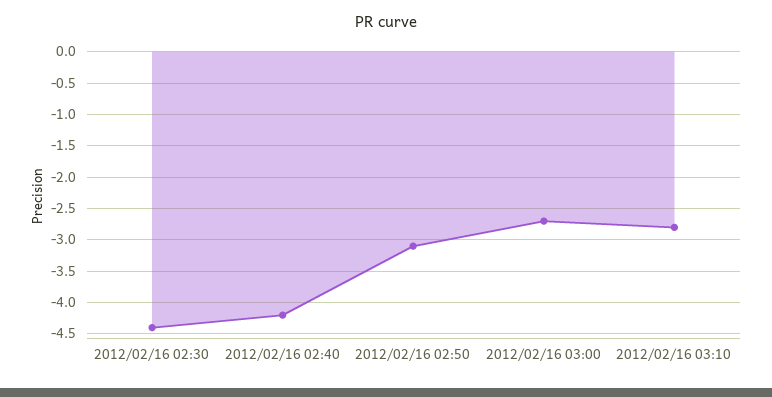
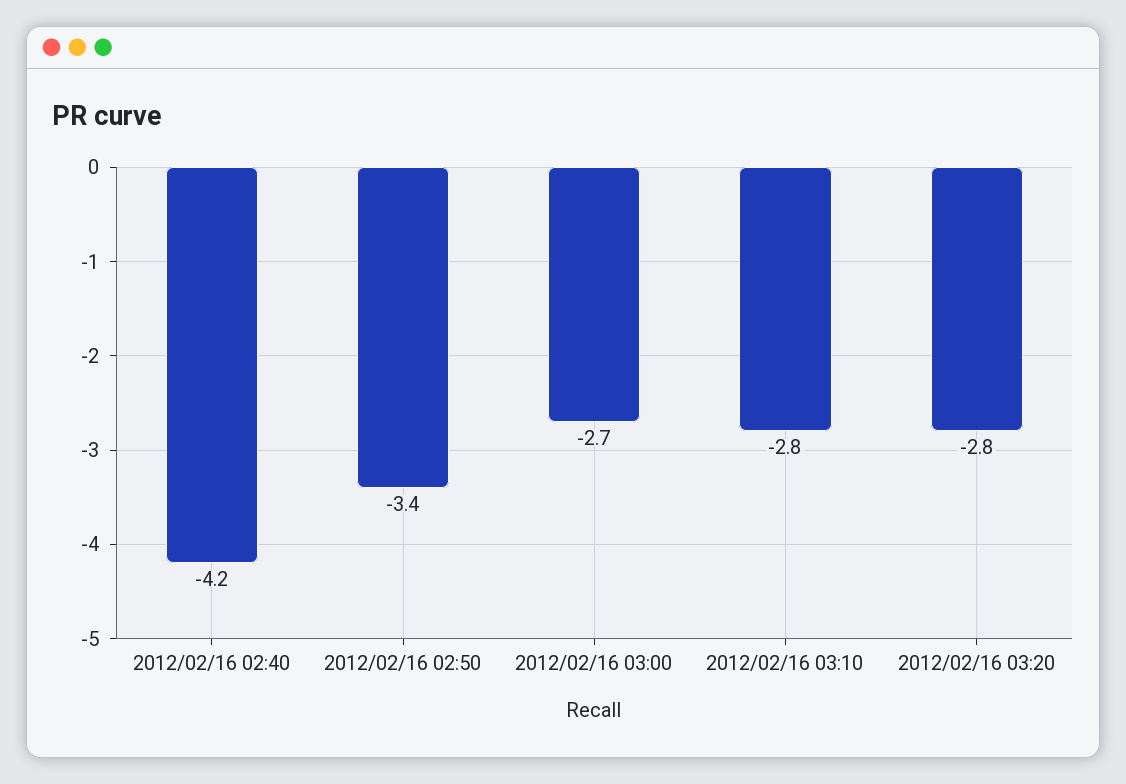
2012/02/16 02:30: -4.4 -> none
2012/02/16 02:50: -3.1 -> -3.4
2012/02/16 03:20: none -> -2.8

